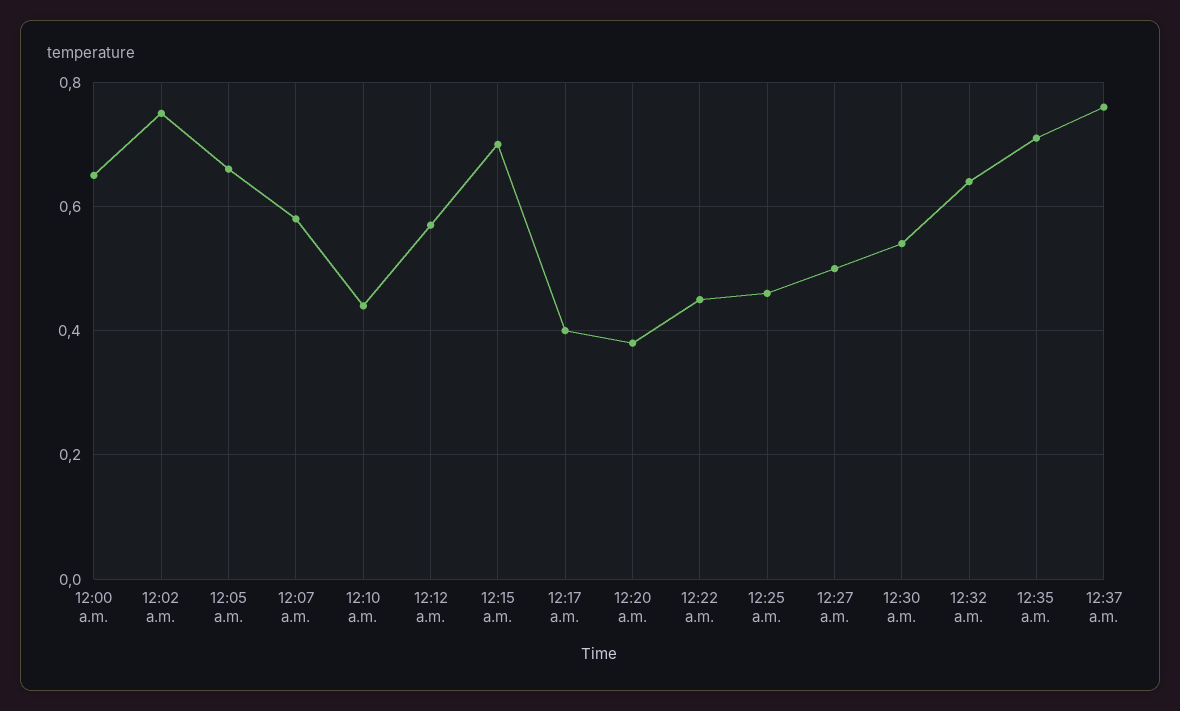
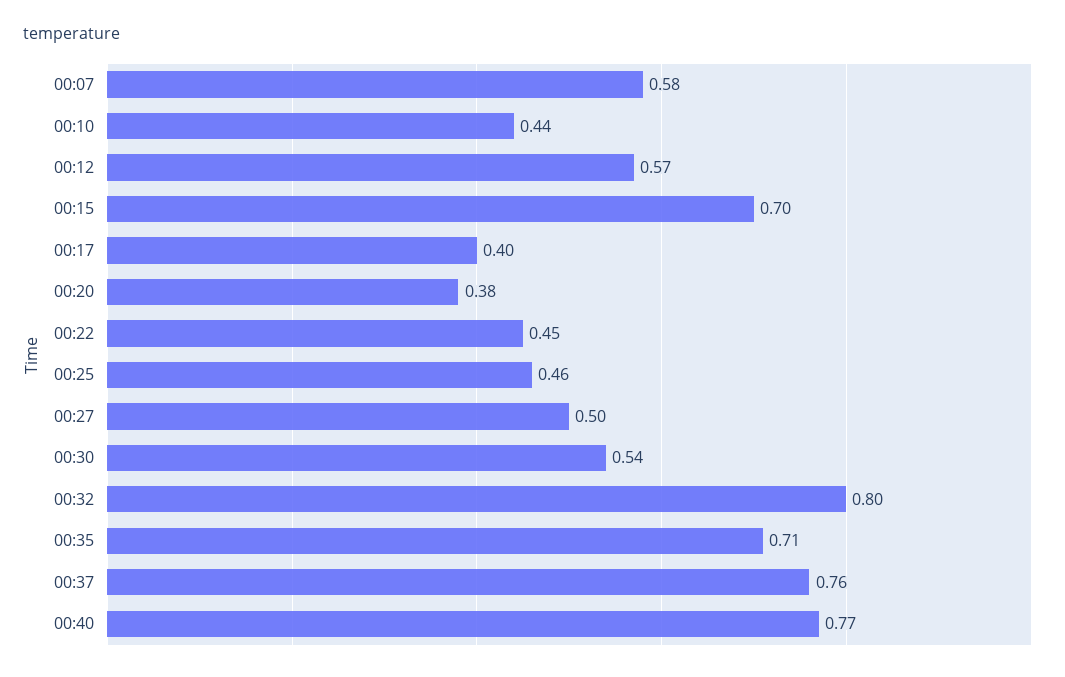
12:00 a.m.: 0.65 -> none
12:02 a.m.: 0.75 -> none
12:05 a.m.: 0.65 -> none
12:32 a.m.: 0.65 -> 0.8
00:40: none -> 0.77

